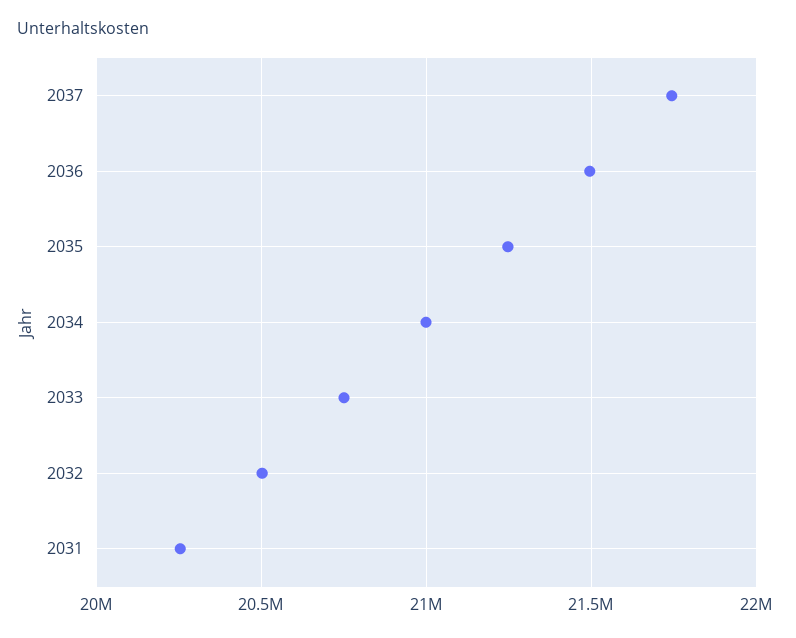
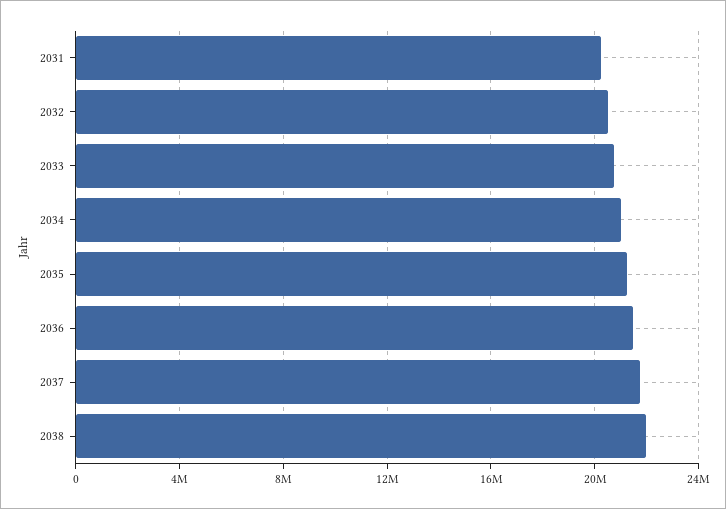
2038: none -> 22000000

